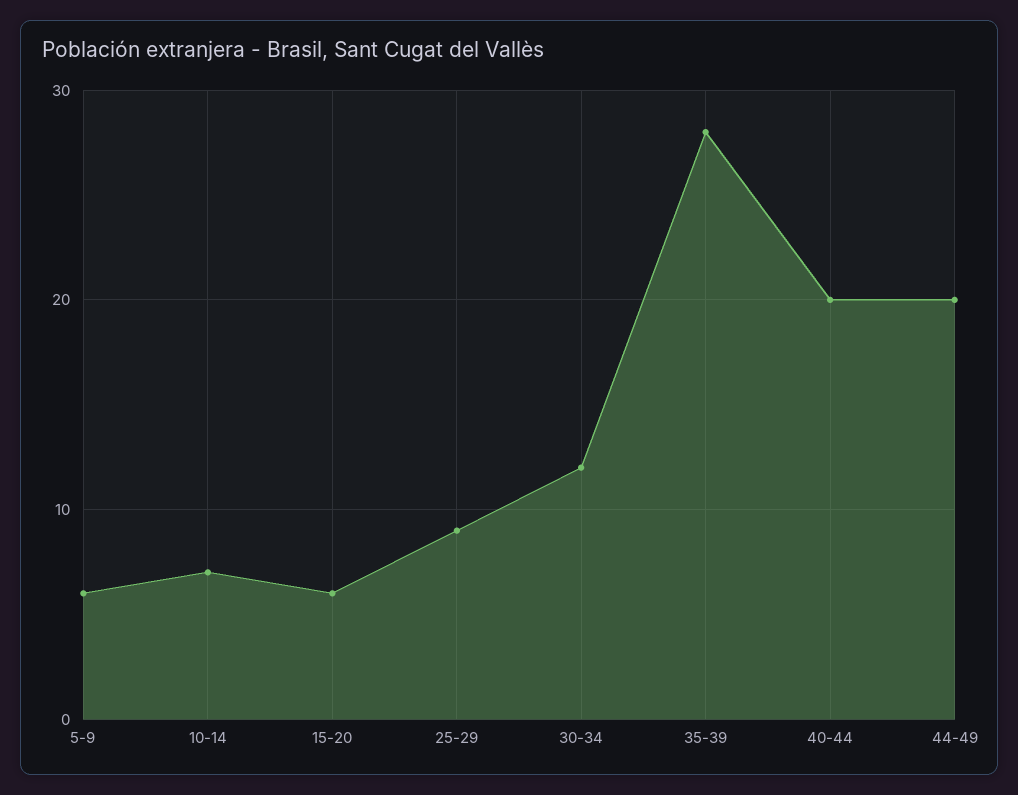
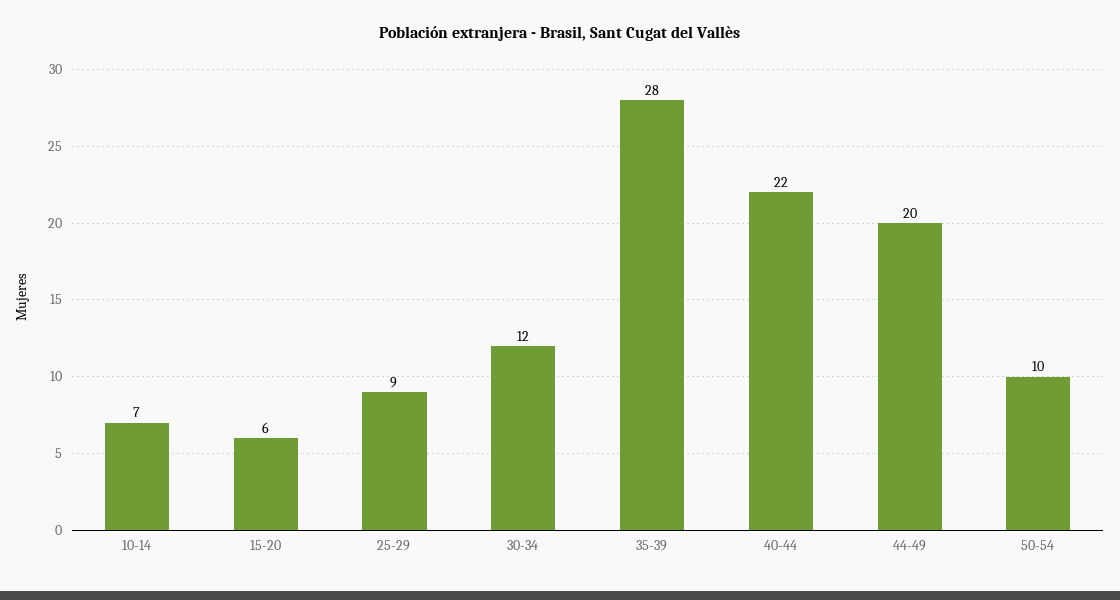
5-9: 6 -> none
40-44: 20 -> 22
50-54: none -> 10

